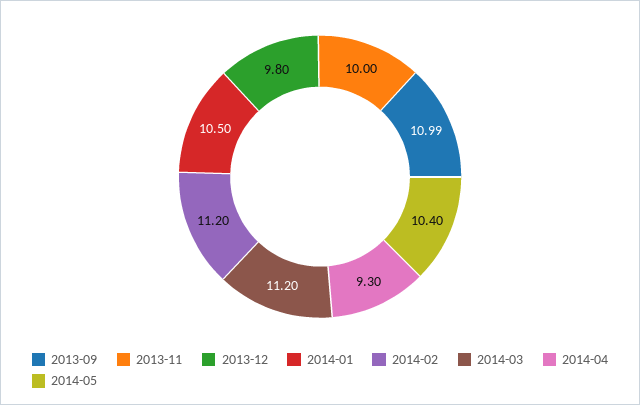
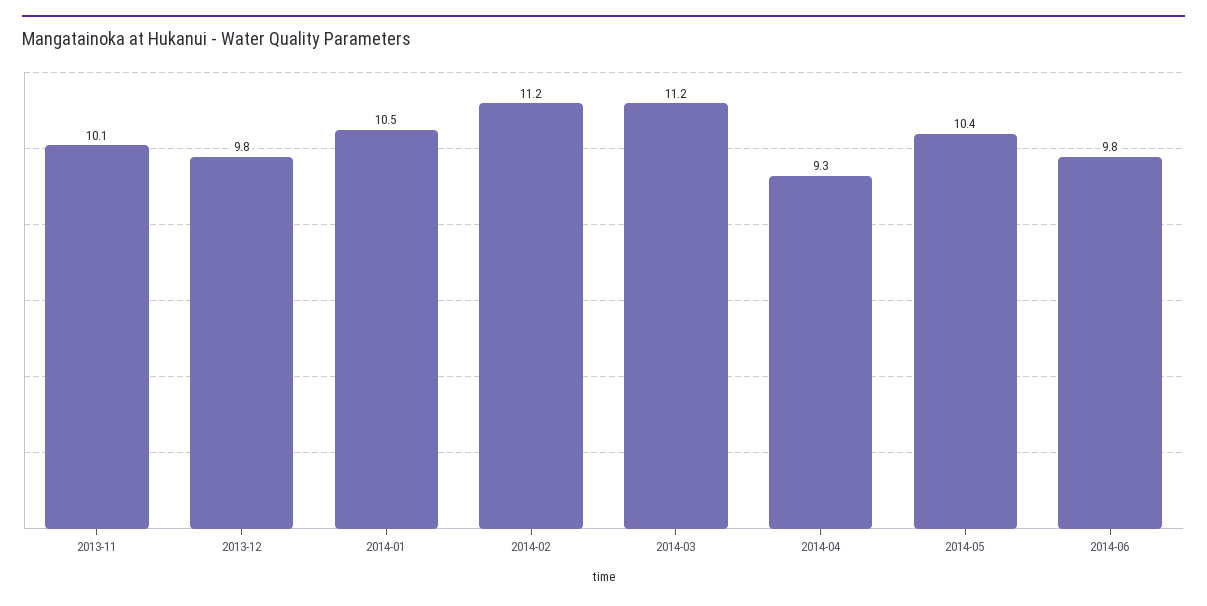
2013-09: 10.99 -> none
2013-11: 10 -> 10.1
2014-06: none -> 9.8

